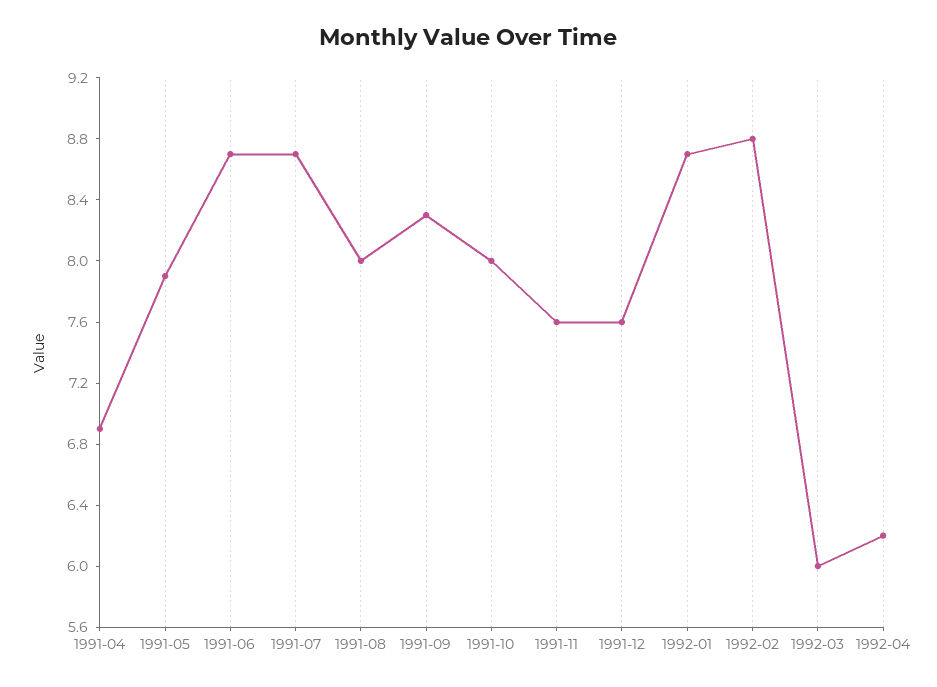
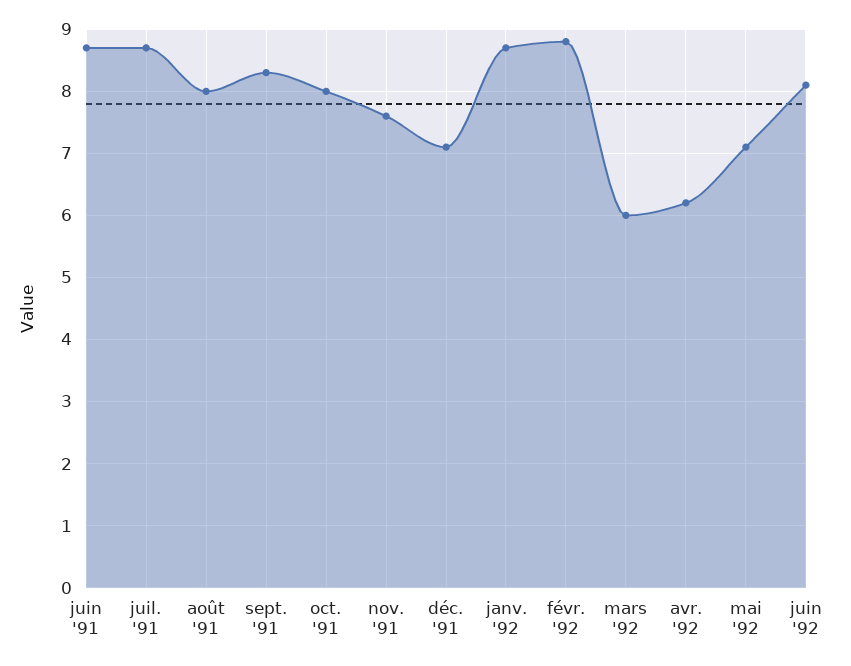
1991-04: 6.9 -> none
1991-05: 7.9 -> none
1991-12: 7.6 -> 7.1
mai '92: none -> 7.1
juin '92: none -> 8.1

